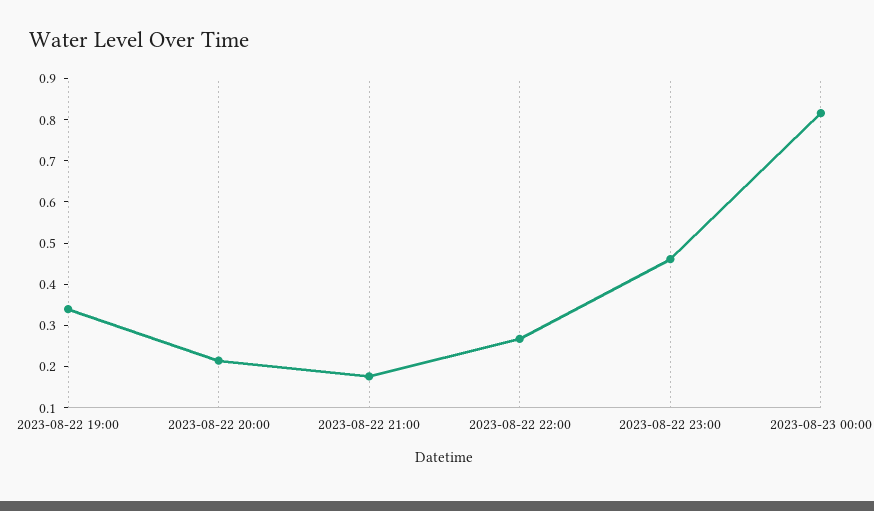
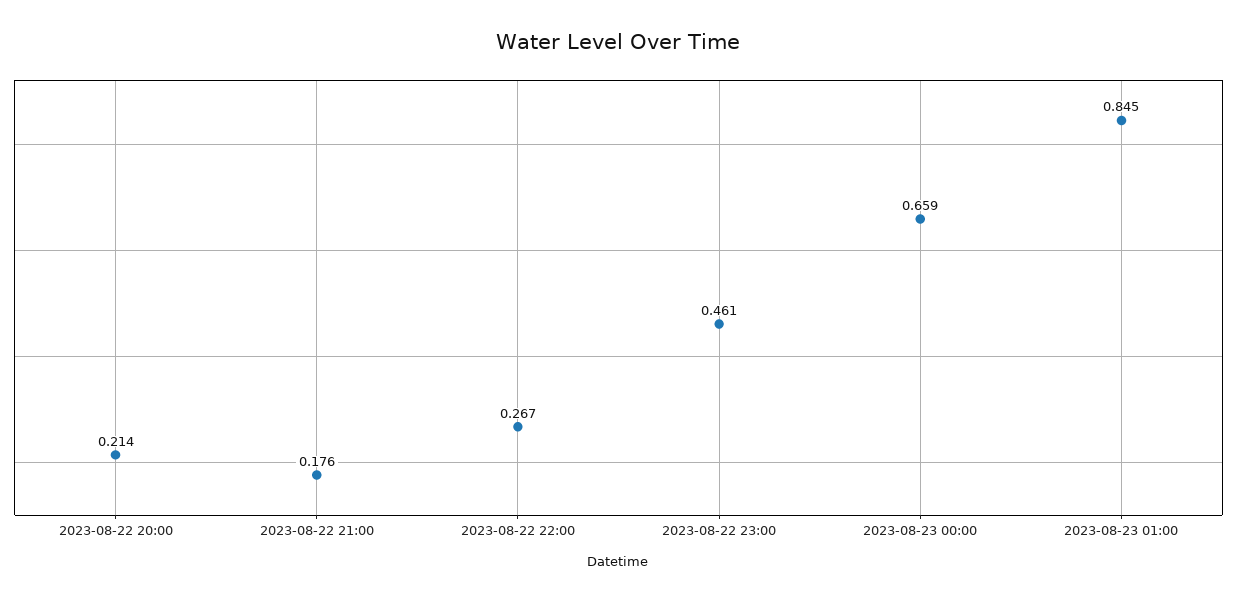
2023-08-22 19:00: 0.34 -> none
2023-08-23 00:00: 0.82 -> 0.659
2023-08-23 01:00: none -> 0.845

